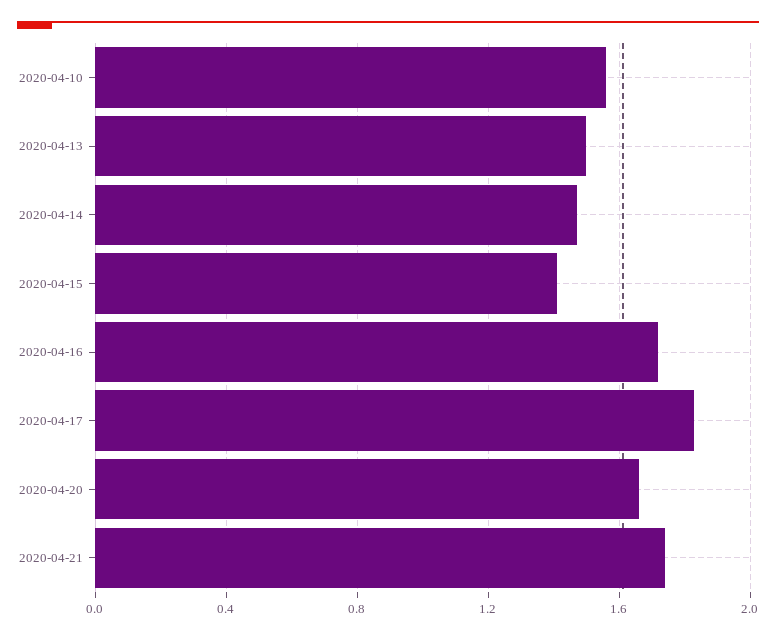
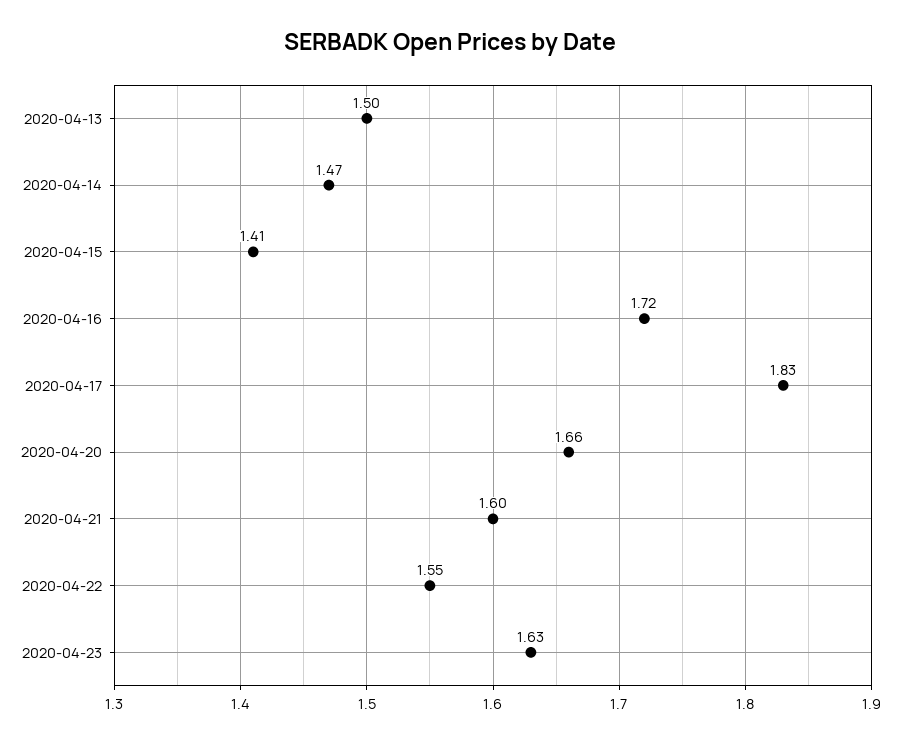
2020-04-10: 1.55 -> none
2020-04-21: 1.75 -> 1.6
2020-04-22: none -> 1.55
2020-04-23: none -> 1.63

